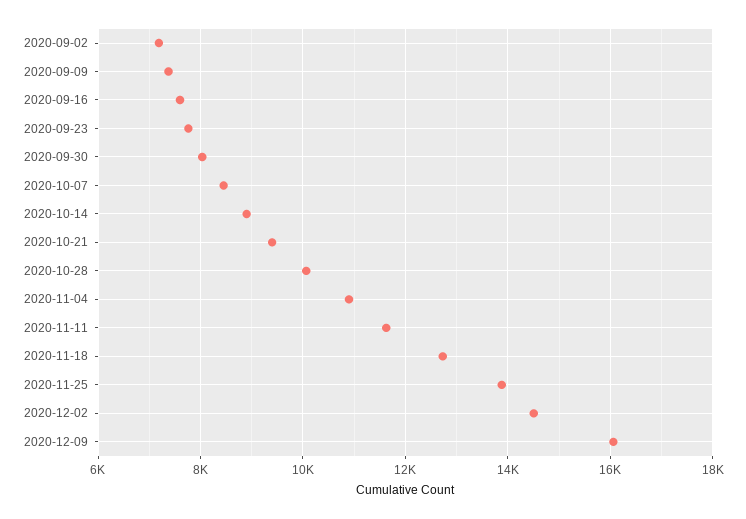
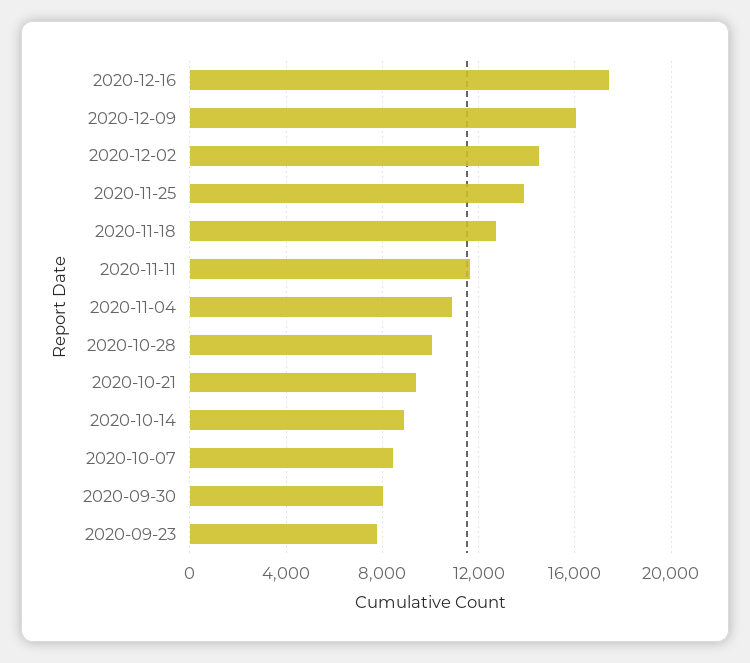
2020-09-02: 7200 -> none
2020-09-09: 7400 -> none
2020-09-16: 7600 -> none
2020-12-16: none -> 17500

